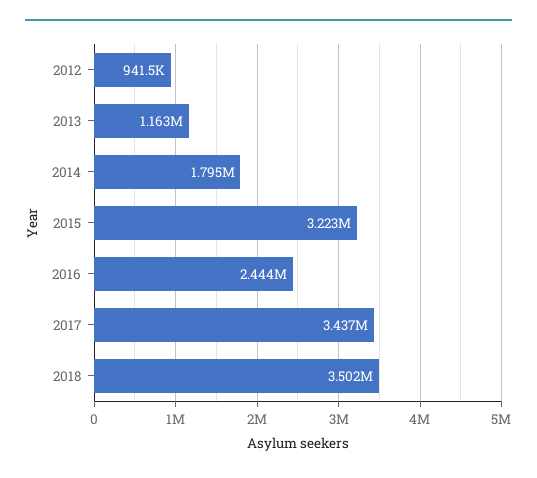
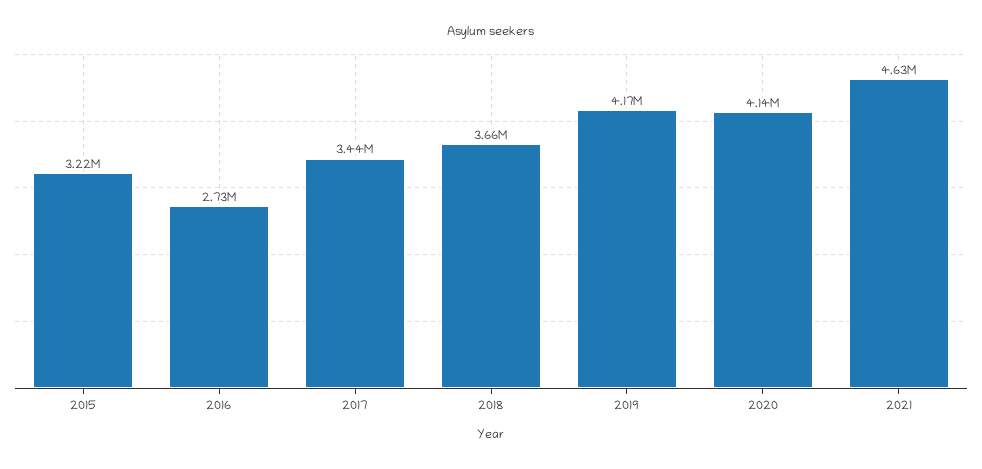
2012: 941500 -> none
2013: 1163000 -> none
2014: 1795000 -> none
2016: 2444000 -> 2730000
2018: 3502000 -> 3660000
2019: none -> 4170000
2020: none -> 4140000
2021: none -> 4630000

